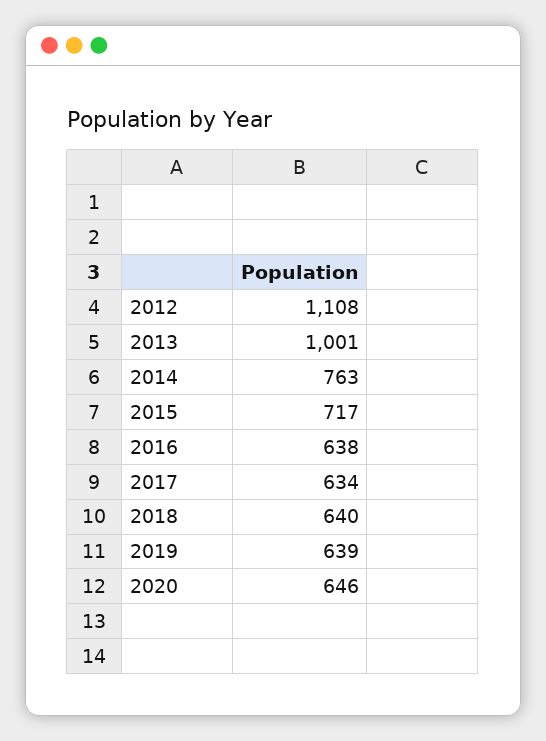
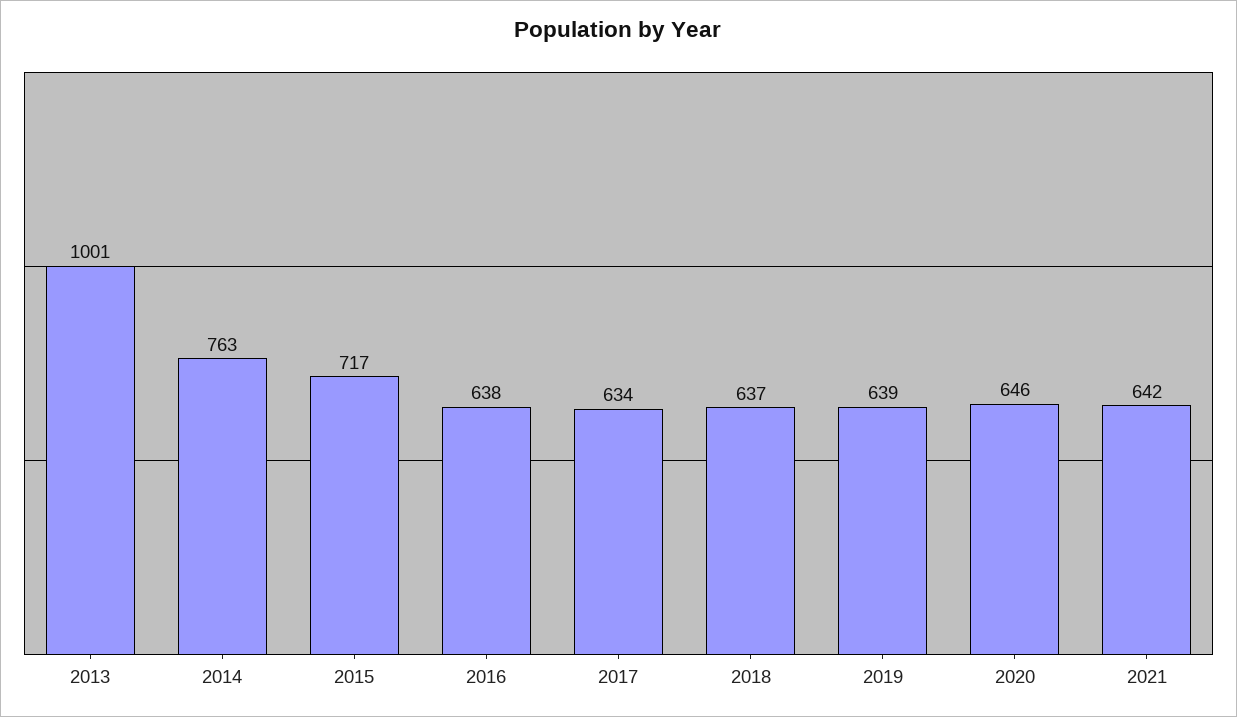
2012: 1108 -> none
2018: 640 -> 637
2021: none -> 642

